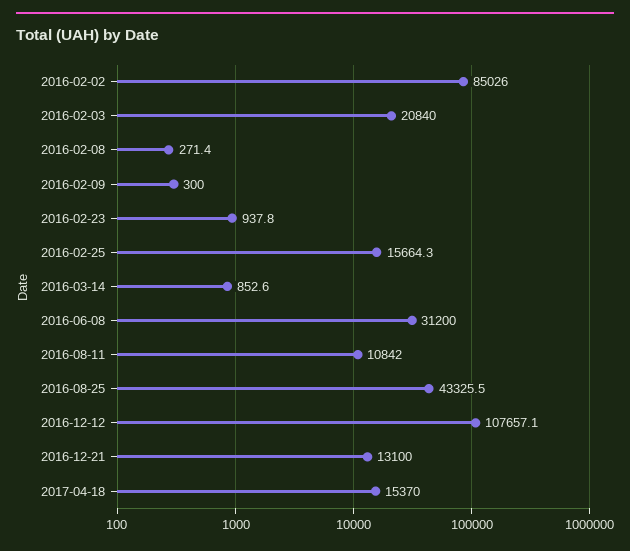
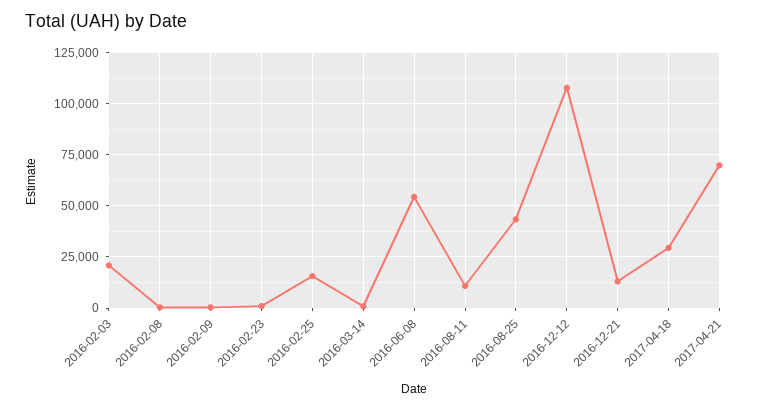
2016-02-02: 85026 -> none
2016-06-08: 31200 -> 55000
2017-04-18: 15370 -> 30000
2017-04-21: none -> 70000

